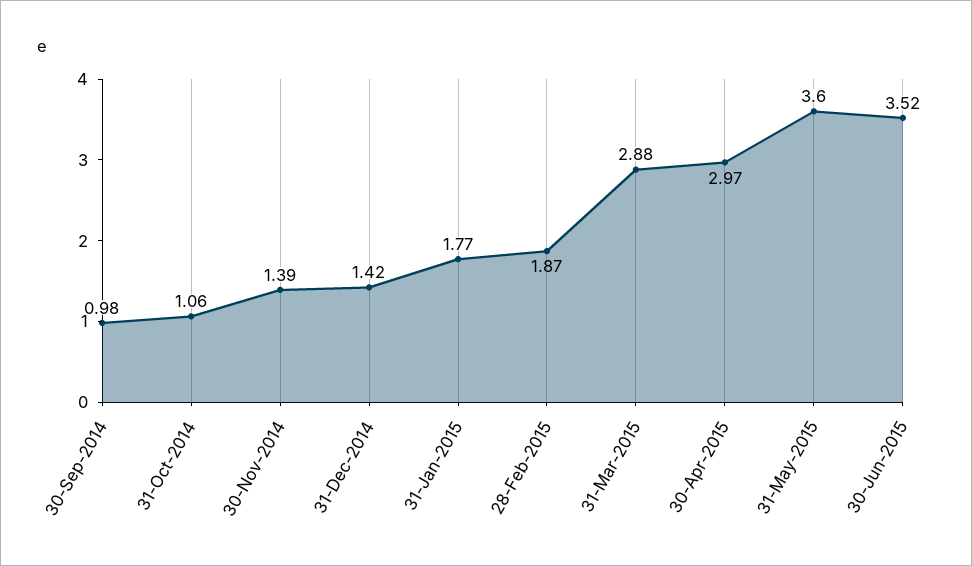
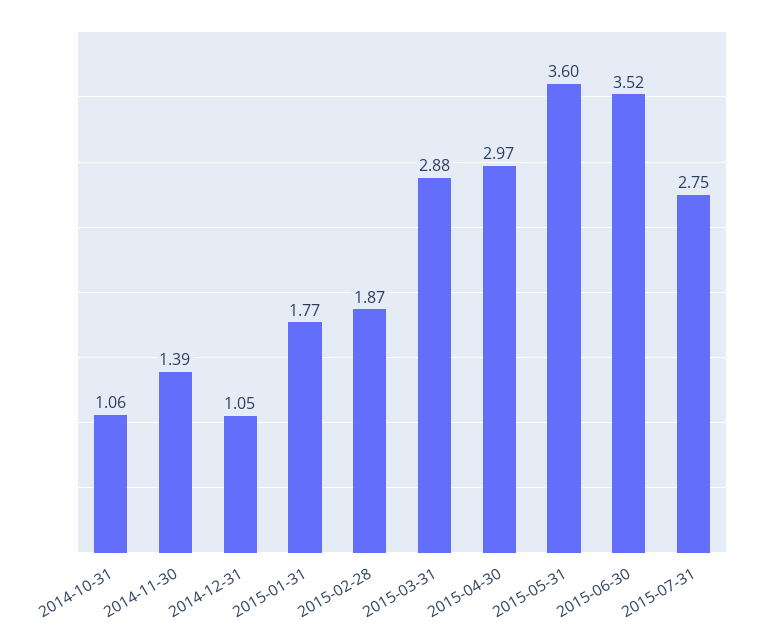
30-Sep-2014: 0.98 -> none
31-Dec-2014: 1.42 -> 1.05
2015-07-31: none -> 2.75

